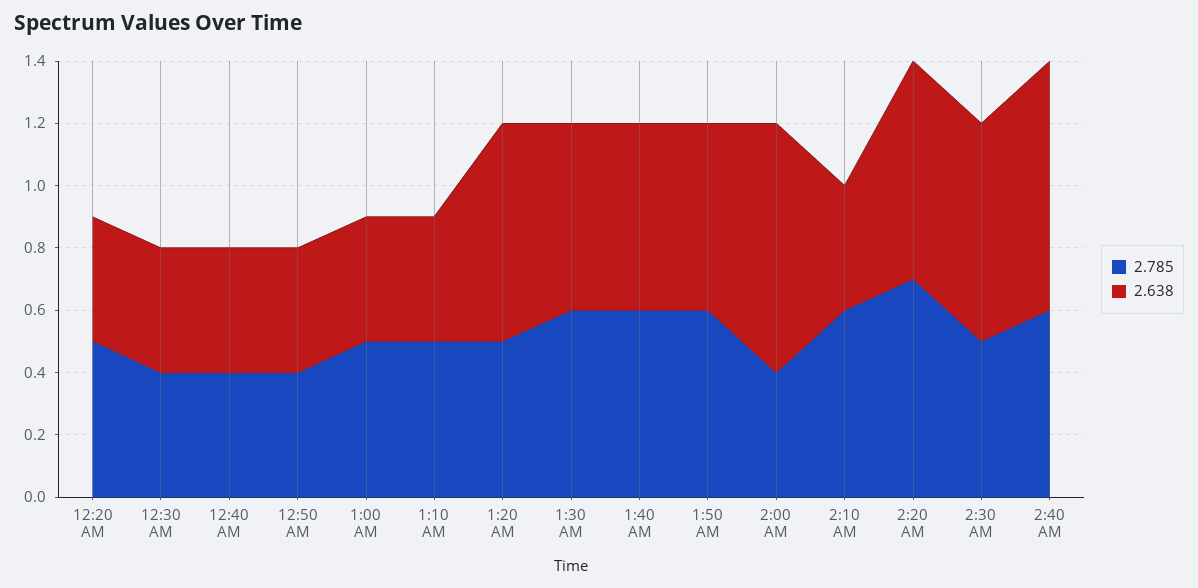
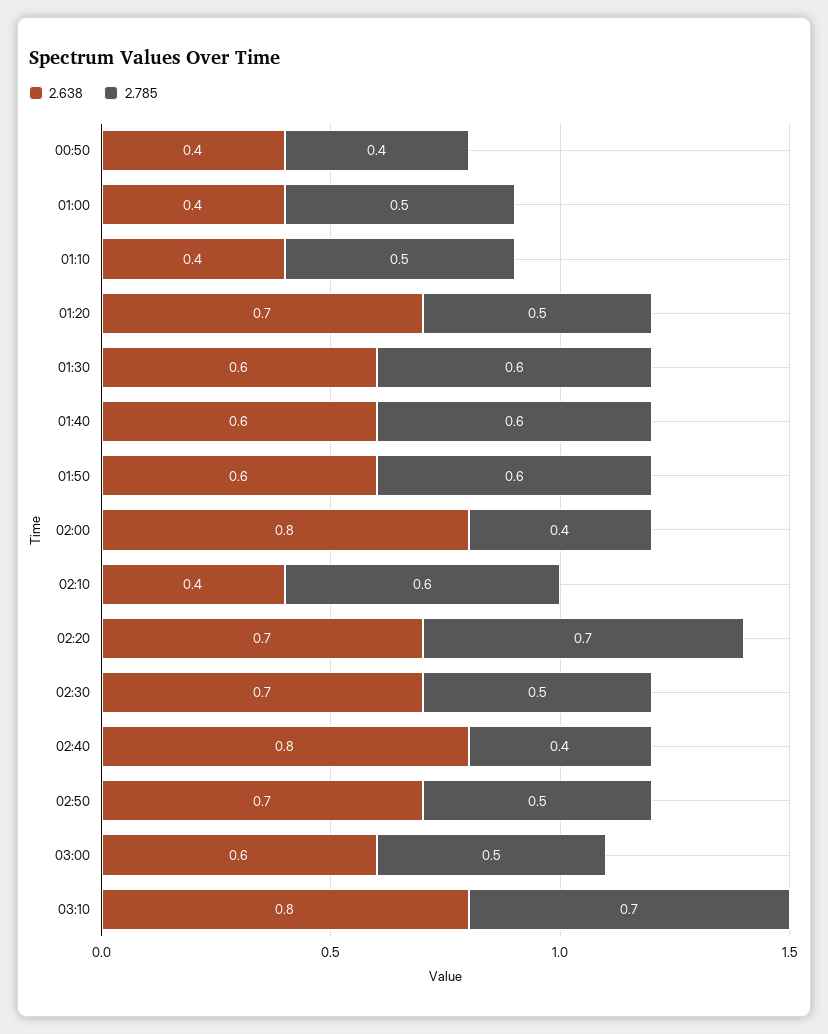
2.785, 12:20 AM: 0.5 -> none
2.638, 12:20 AM: 0.4 -> none
2.785, 12:30 AM: 0.4 -> none
2.638, 12:30 AM: 0.4 -> none
2.785, 12:40 AM: 0.4 -> none
2.638, 12:40 AM: 0.4 -> none
2.785, 2:40 AM: 0.6 -> 0.4
2.638, 02:50: none -> 0.7
2.785, 02:50: none -> 0.5
2.638, 03:00: none -> 0.6
2.785, 03:00: none -> 0.5
2.638, 03:10: none -> 0.8
2.785, 03:10: none -> 0.7

